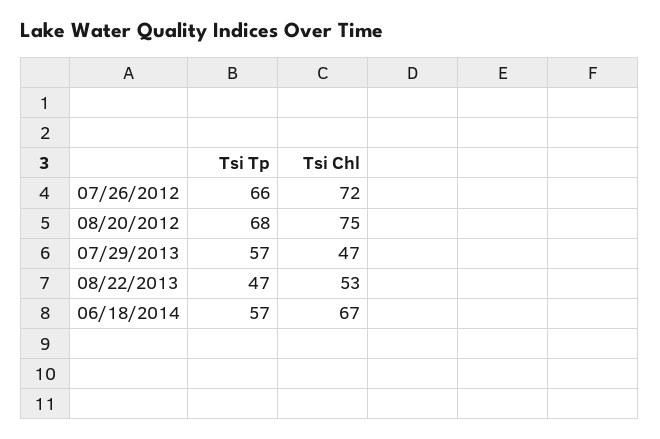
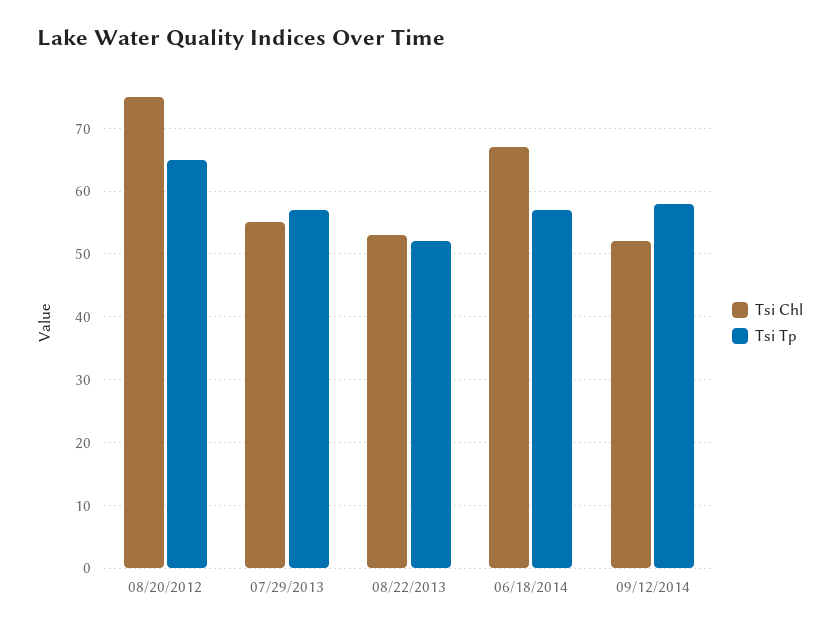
Tsi Tp, 07/26/2012: 66 -> none
Tsi Chl, 07/26/2012: 72 -> none
Tsi Tp, 08/20/2012: 68 -> 65
Tsi Chl, 07/29/2013: 47 -> 55
Tsi Tp, 08/22/2013: 47 -> 52
Tsi Chl, 09/12/2014: none -> 52
Tsi Tp, 09/12/2014: none -> 58

